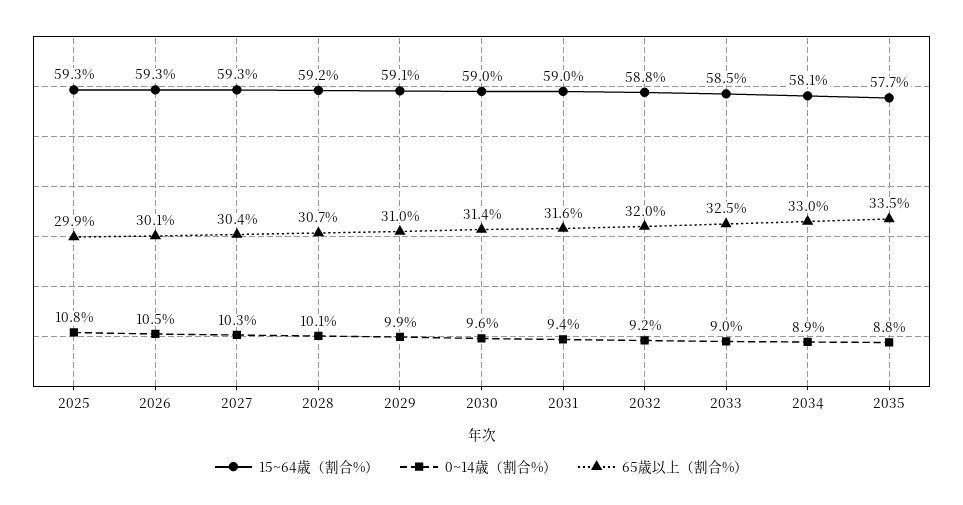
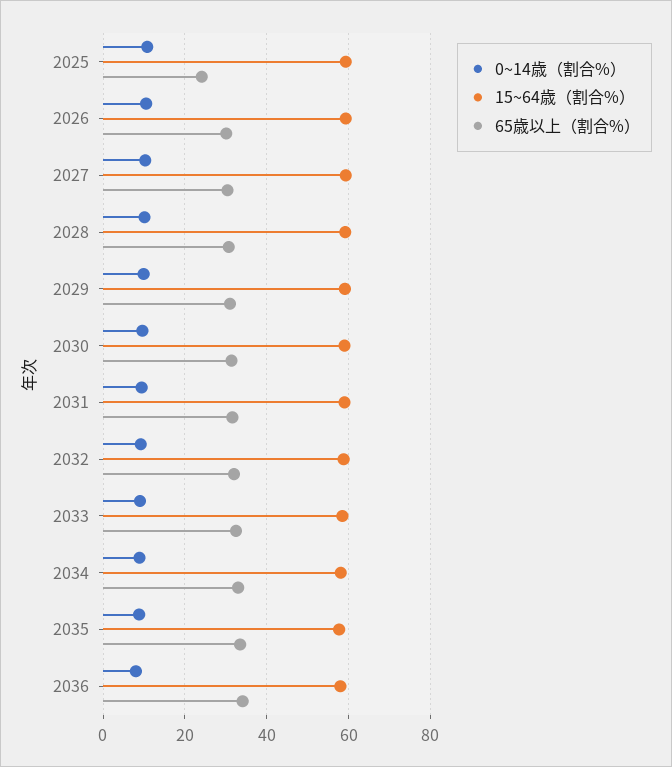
65歳以上（割合%）, 2025: 29.9 -> 24
0~14歳（割合%）, 2036: none -> 8
15~64歳（割合%）, 2036: none -> 58
65歳以上（割合%）, 2036: none -> 34

